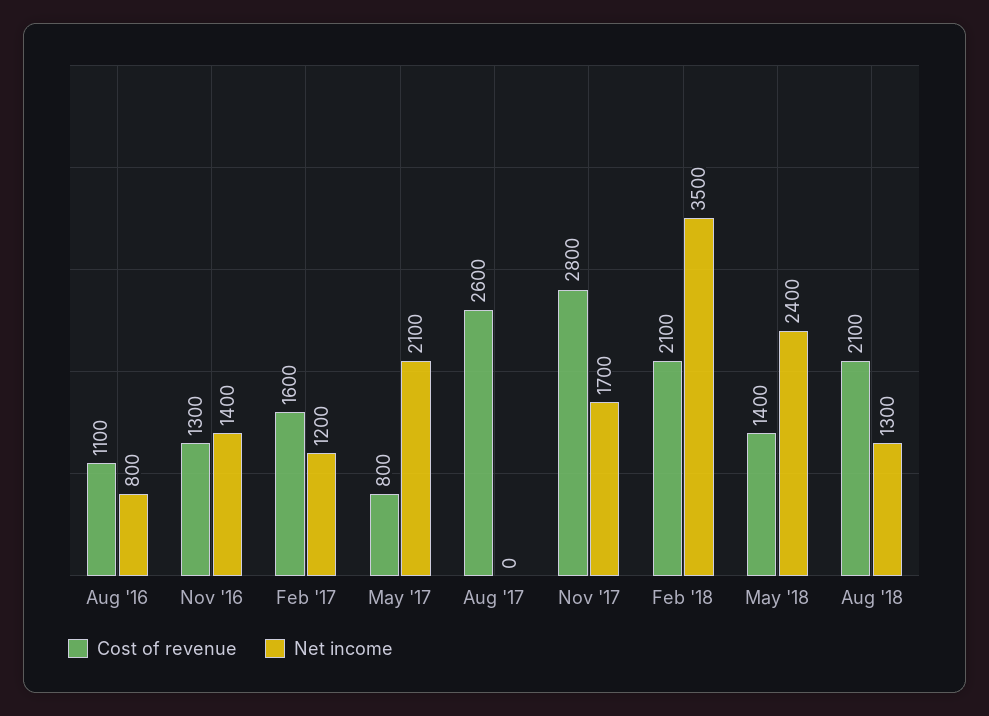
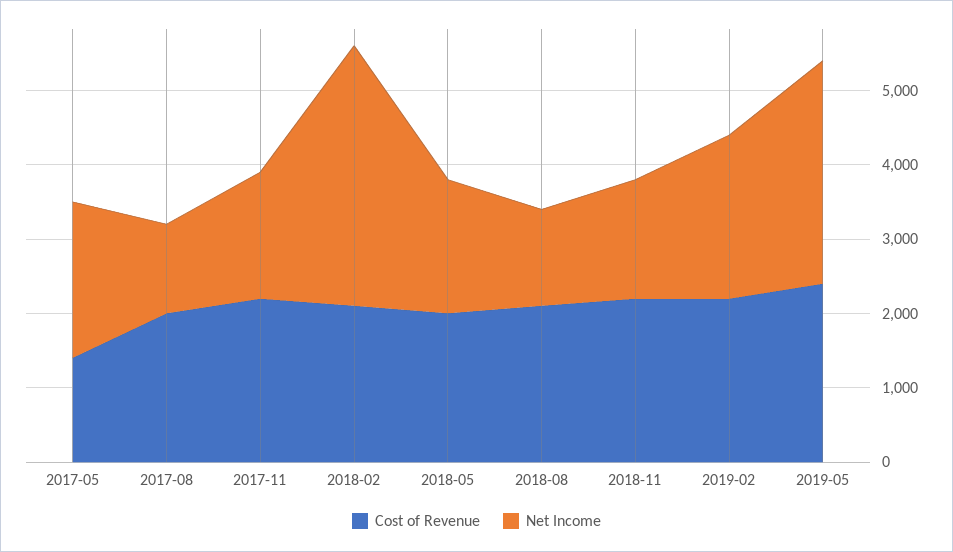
Cost of revenue, Aug '16: 1100 -> none
Net income, Aug '16: 800 -> none
Cost of revenue, Nov '16: 1300 -> none
Net income, Nov '16: 1400 -> none
Cost of revenue, Feb '17: 1600 -> none
Net income, Feb '17: 1200 -> none
Cost of revenue, May '17: 800 -> 1400
Cost of revenue, Aug '17: 2600 -> 2000
Net income, Aug '17: 0 -> 1200
Cost of revenue, Nov '17: 2800 -> 2200
Cost of revenue, May '18: 1400 -> 2000
Net income, May '18: 2400 -> 1800
Cost of revenue, 2018-11: none -> 2200
Net income, 2018-11: none -> 1600
Cost of revenue, 2019-02: none -> 2200
Net income, 2019-02: none -> 2200
Cost of revenue, 2019-05: none -> 2400
Net income, 2019-05: none -> 3000

